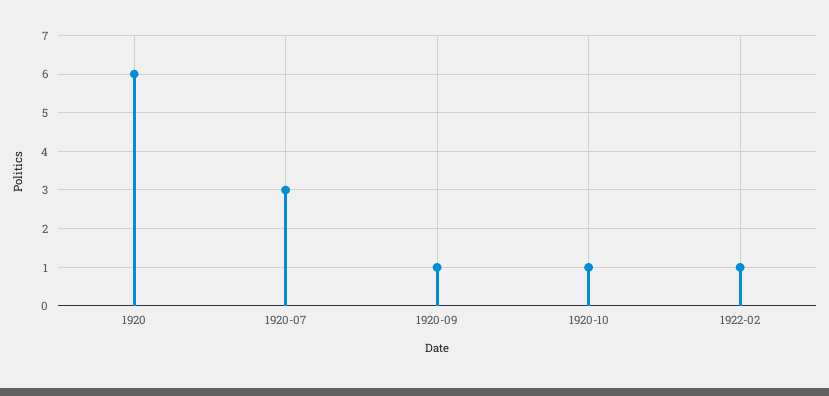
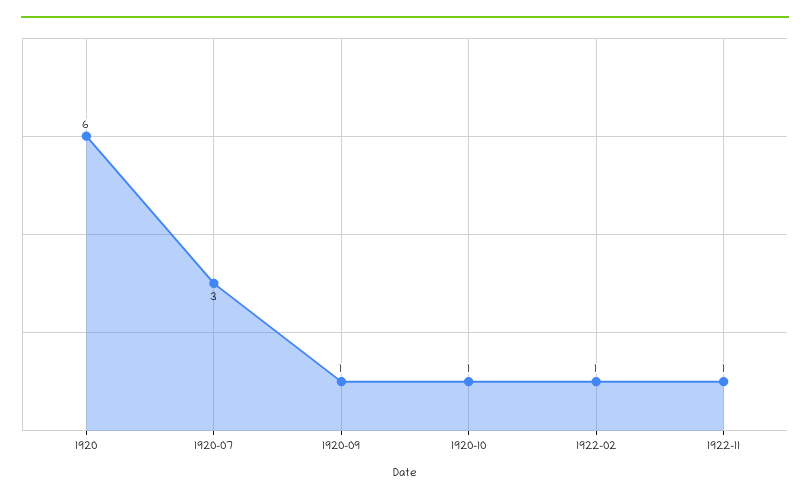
1922-11: none -> 1

